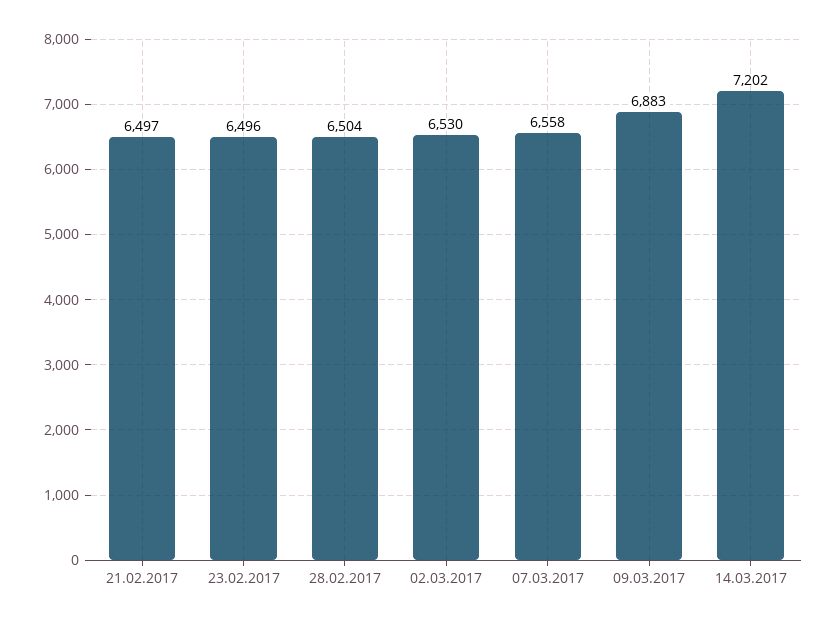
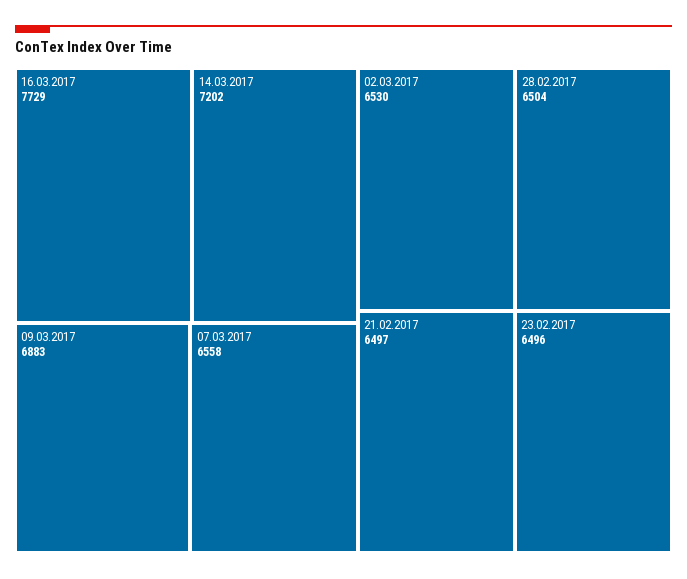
16.03.2017: none -> 7729

